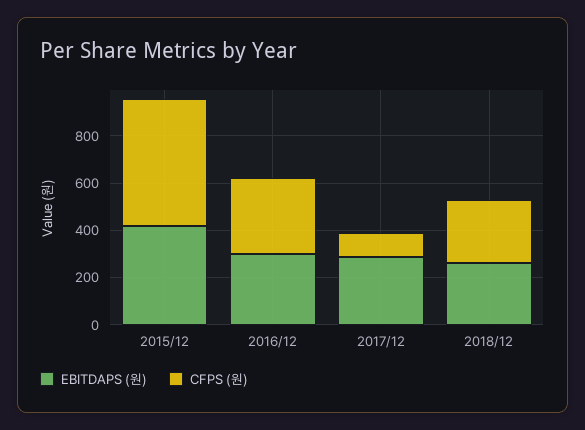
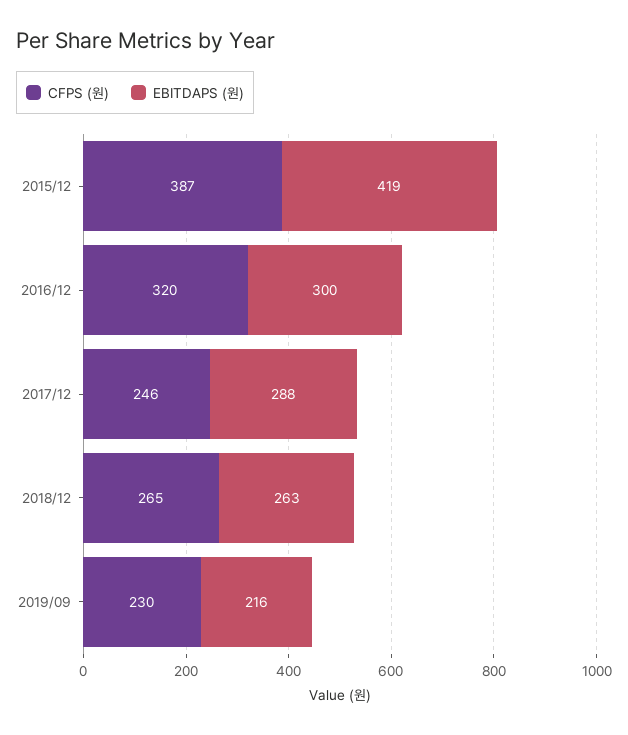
CFPS (원), 2015/12: 550 -> 387
CFPS (원), 2017/12: 100 -> 246
CFPS (원), 2019/09: none -> 230
EBITDAPS (원), 2019/09: none -> 216

